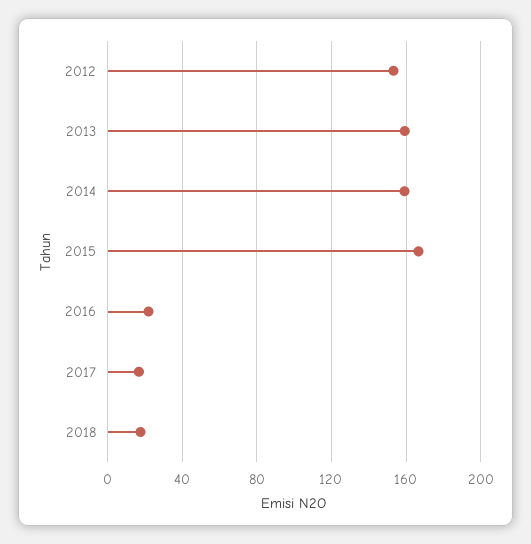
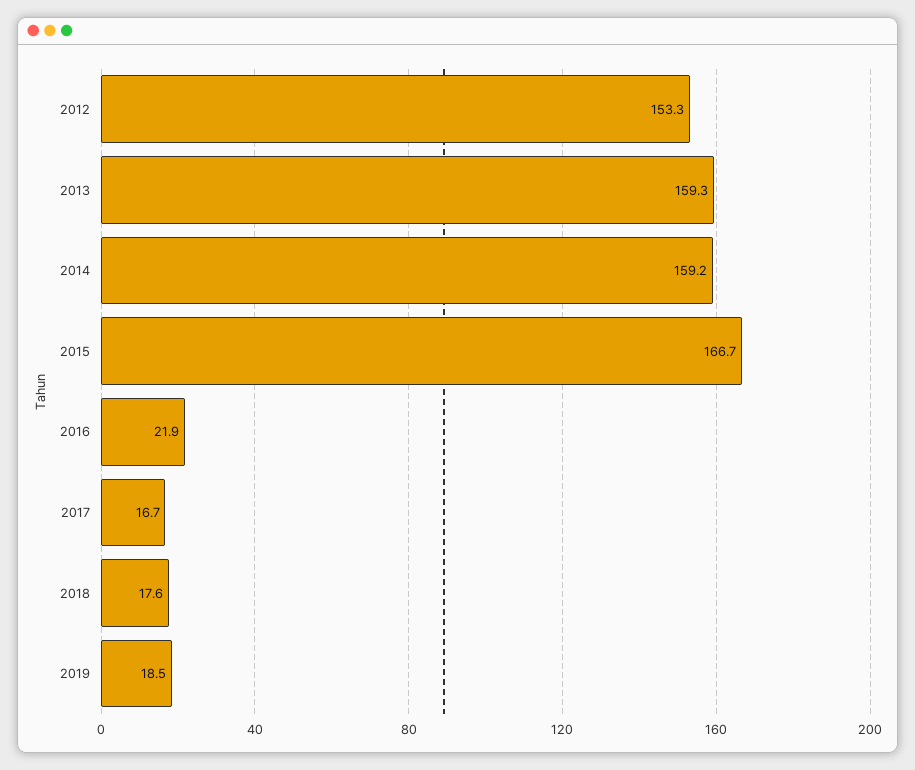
2019: none -> 18.5

